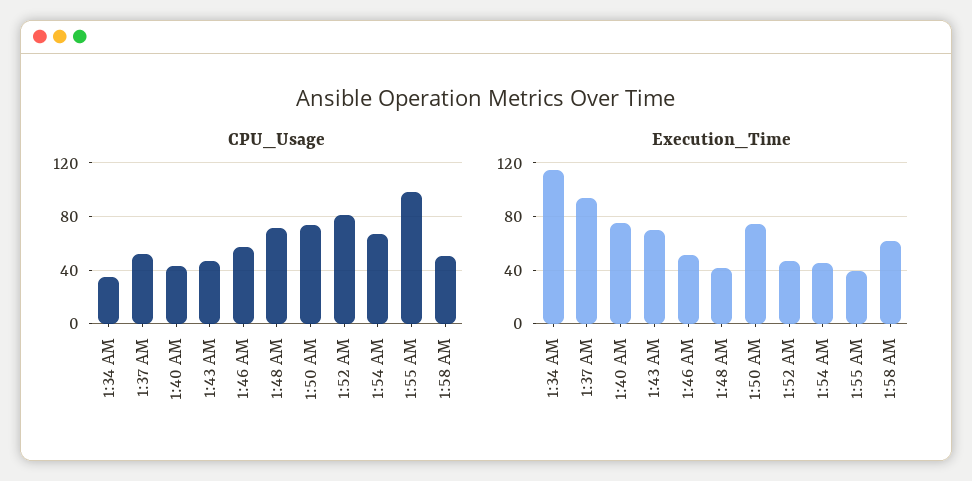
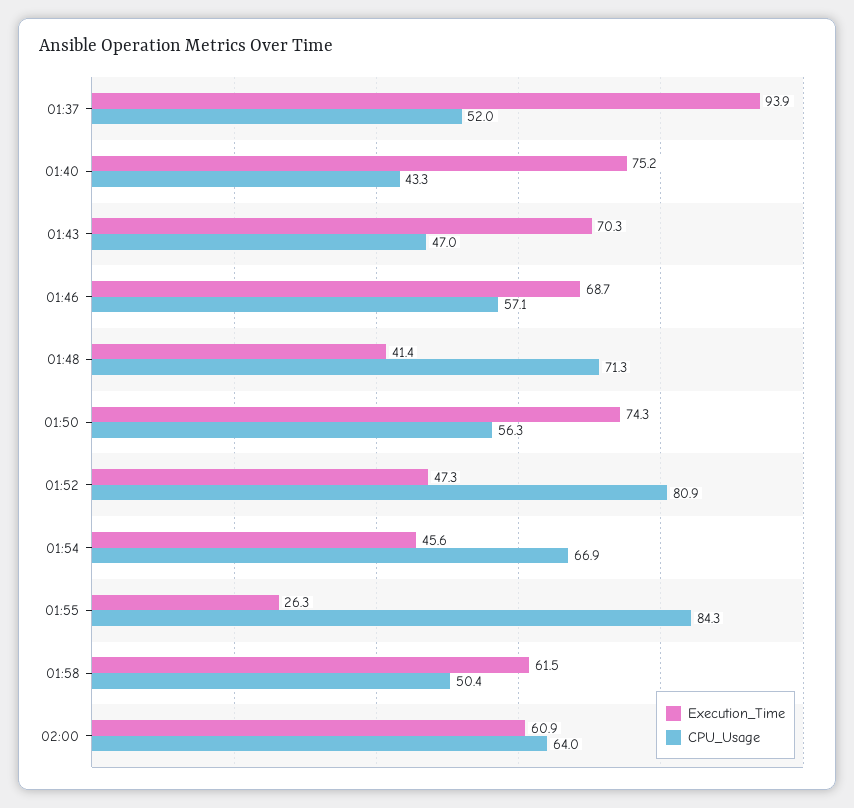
CPU_Usage, 1:34 AM: 35 -> none
CPU_Usage, 1:50 AM: 75 -> 56.3
CPU_Usage, 1:55 AM: 100 -> 84.3
Execution_Time, 1:34 AM: 115 -> none
Execution_Time, 1:46 AM: 50 -> 68.7
Execution_Time, 1:55 AM: 40 -> 26.3
Execution_Time, 02:00: none -> 60.9
CPU_Usage, 02:00: none -> 64

